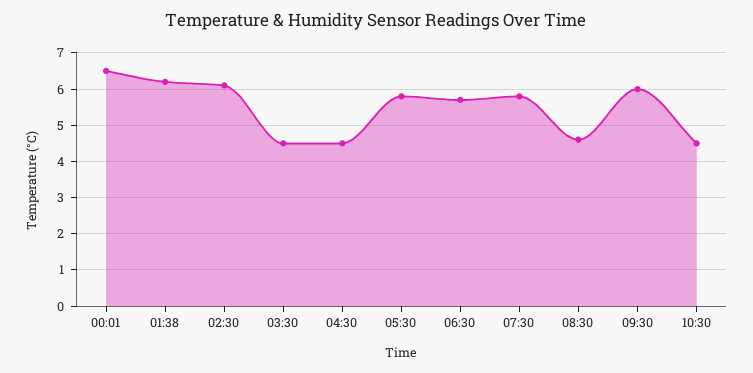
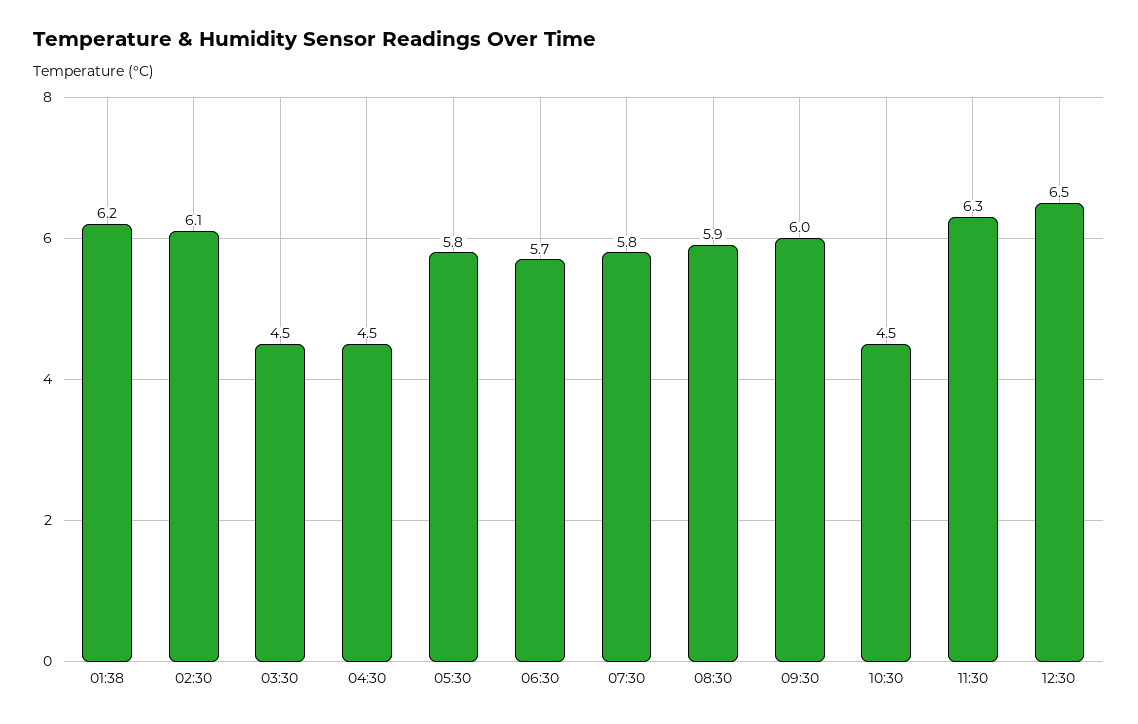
00:01: 6.5 -> none
08:30: 4.5 -> 5.9
11:30: none -> 6.3
12:30: none -> 6.5

